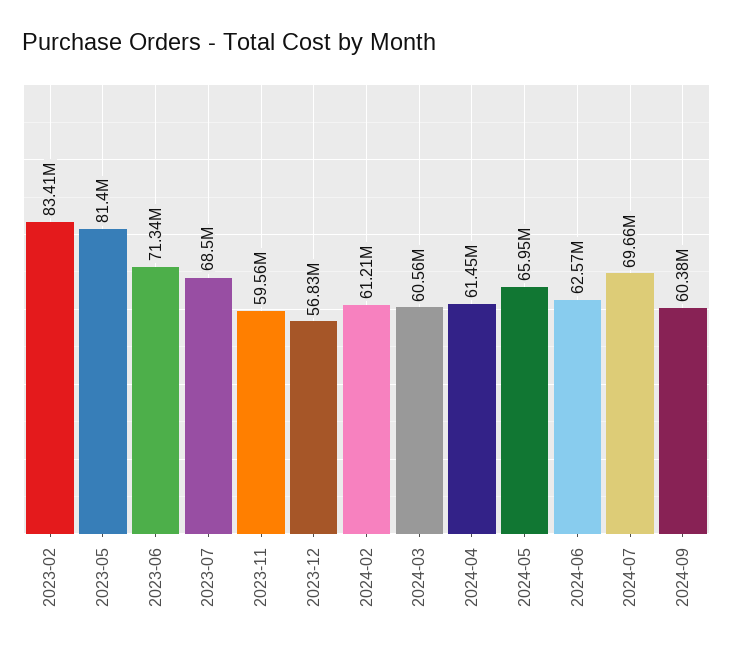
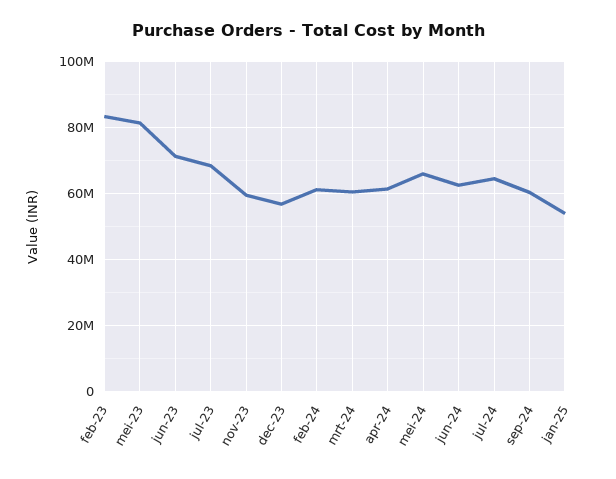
2024-07: 69660000 -> 64000000
jan-25: none -> 54000000

